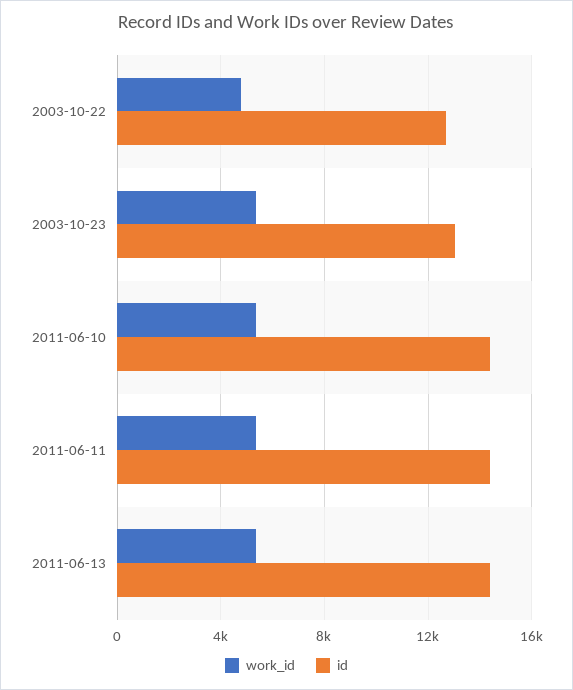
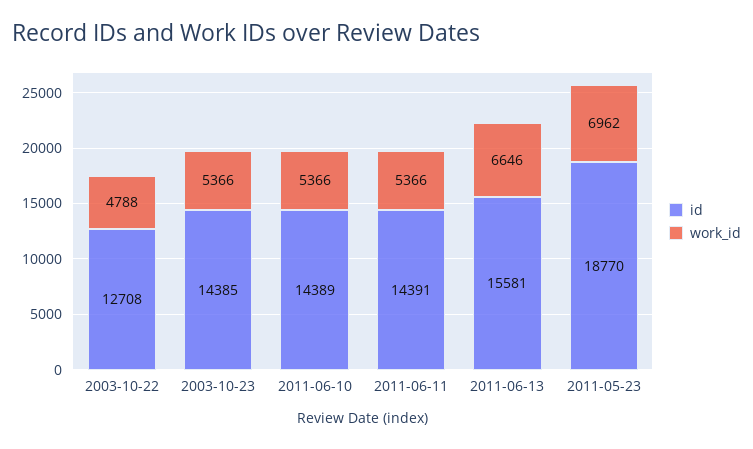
id, 2003-10-23: 13000 -> 14385
work_id, 2011-06-13: 5500 -> 6646
id, 2011-06-13: 14500 -> 15581
id, 2011-05-23: none -> 18770
work_id, 2011-05-23: none -> 6962

